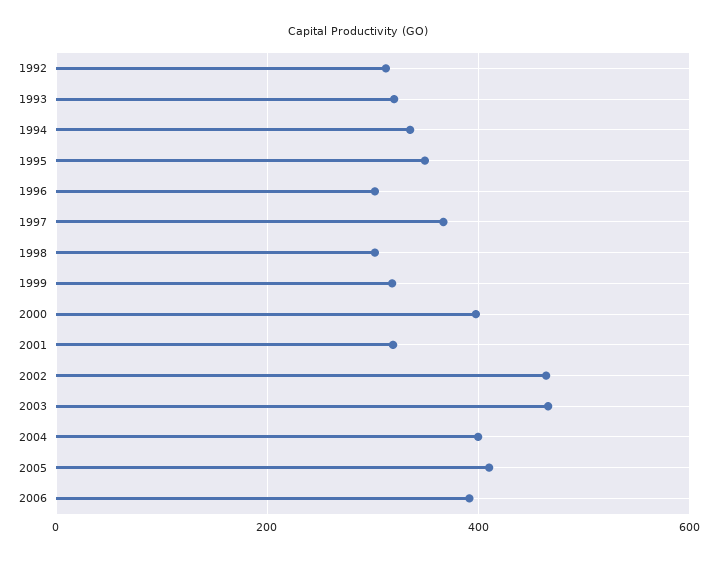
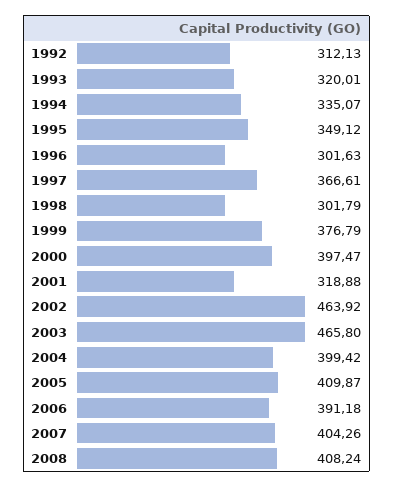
1999: 320 -> 376.79
2007: none -> 404.26
2008: none -> 408.24

